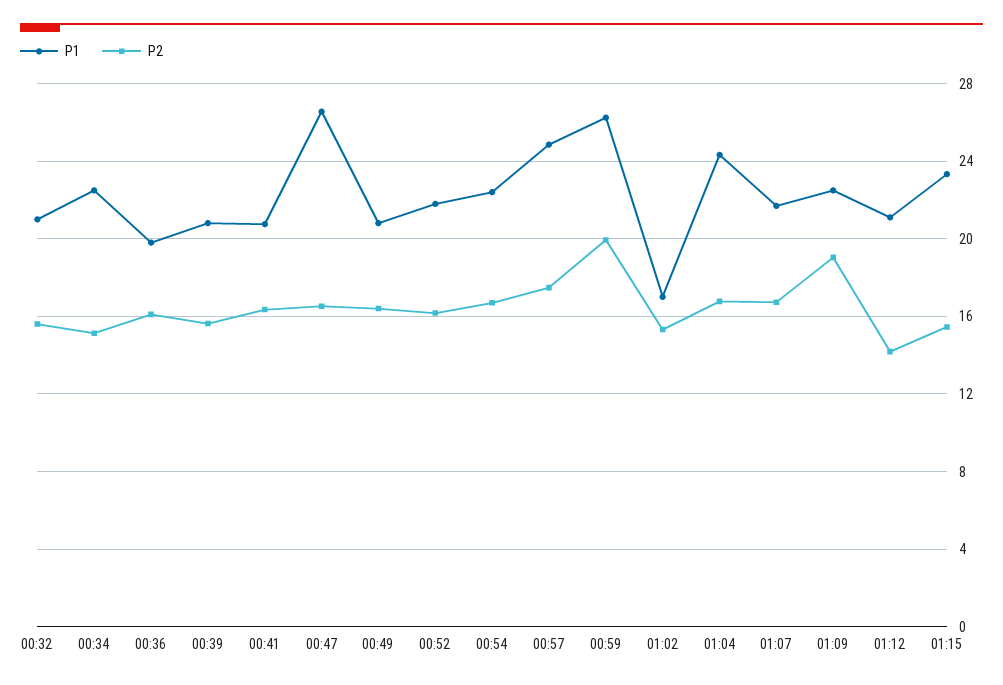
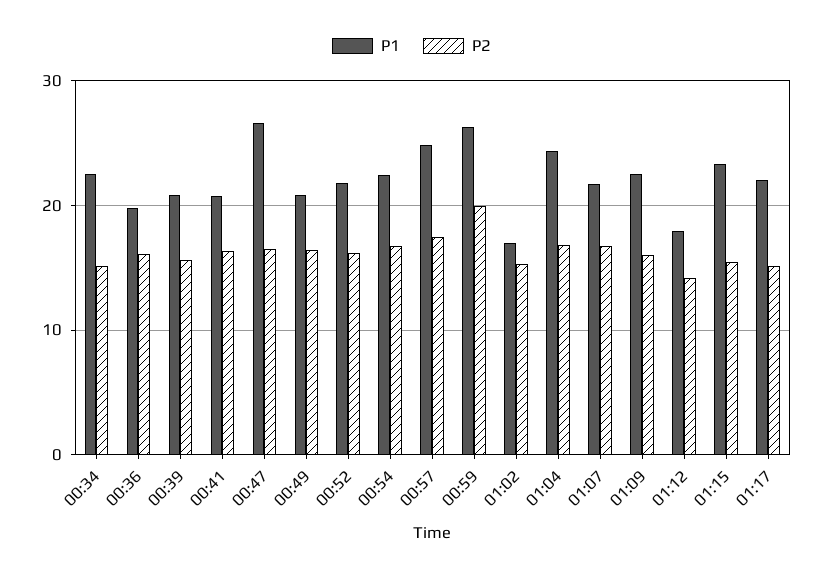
P1, 00:32: 21 -> none
P2, 00:32: 15.5 -> none
P2, 01:09: 19 -> 16
P1, 01:12: 21 -> 18
P1, 01:17: none -> 22
P2, 01:17: none -> 15

